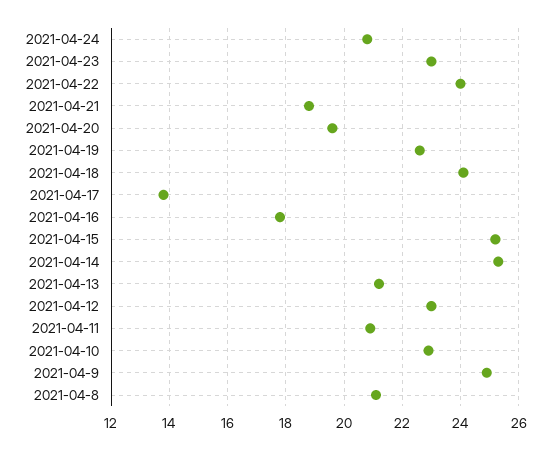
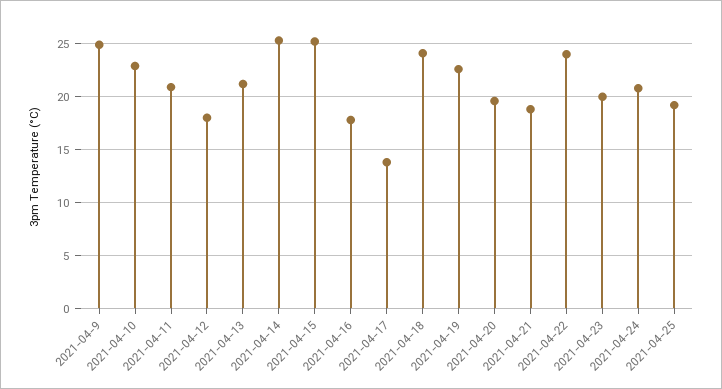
2021-04-23: 23 -> 20
2021-04-12: 23 -> 18
2021-04-8: 21 -> none
2021-04-25: none -> 19

